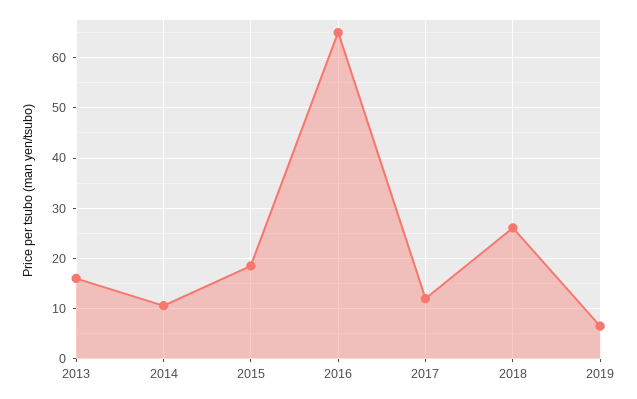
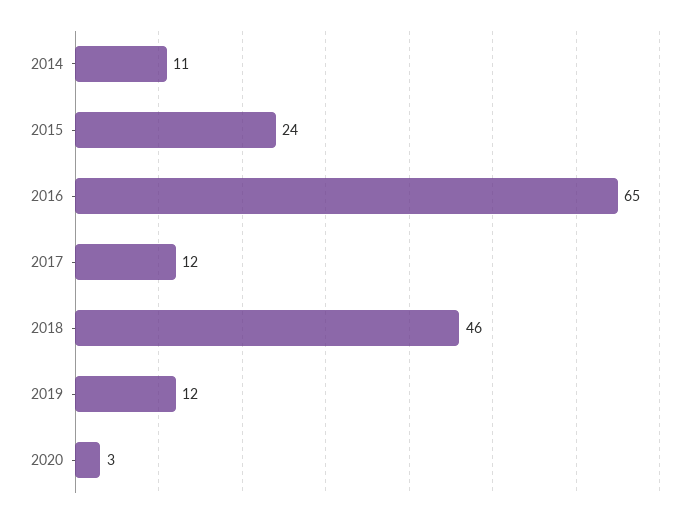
2013: 16 -> none
2015: 18 -> 24
2018: 26 -> 46
2019: 6 -> 12
2020: none -> 3

